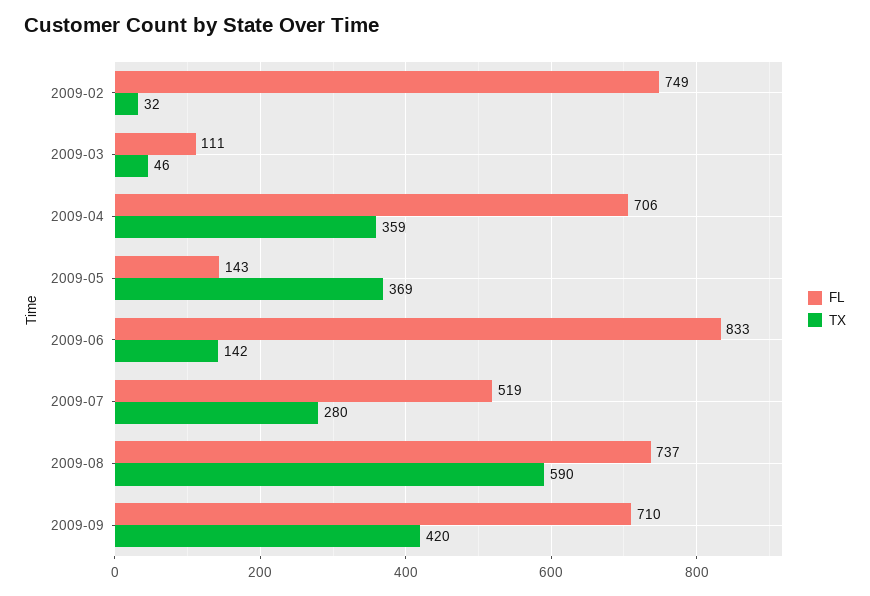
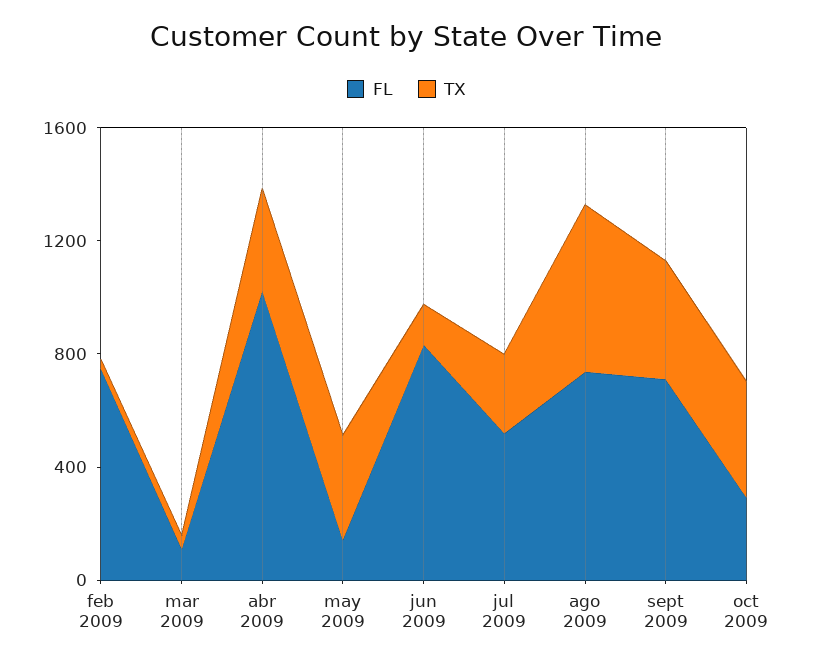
FL, 2009-04: 706 -> 1000
FL, oct 2009: none -> 300
TX, oct 2009: none -> 400

